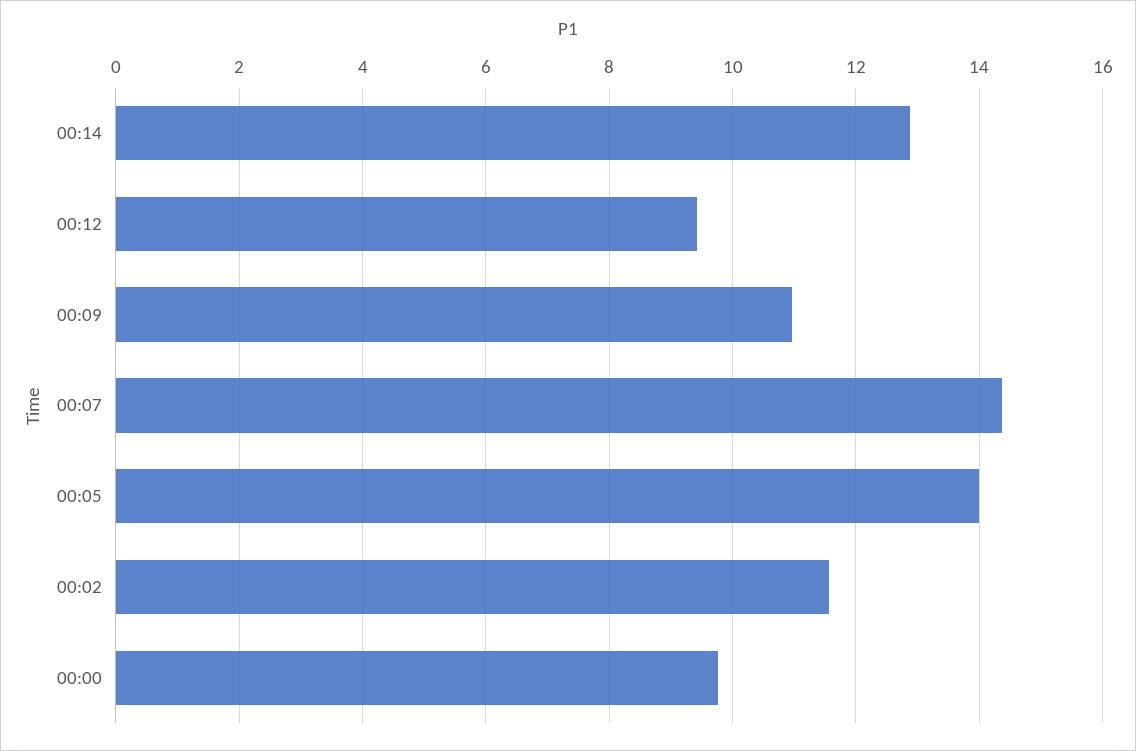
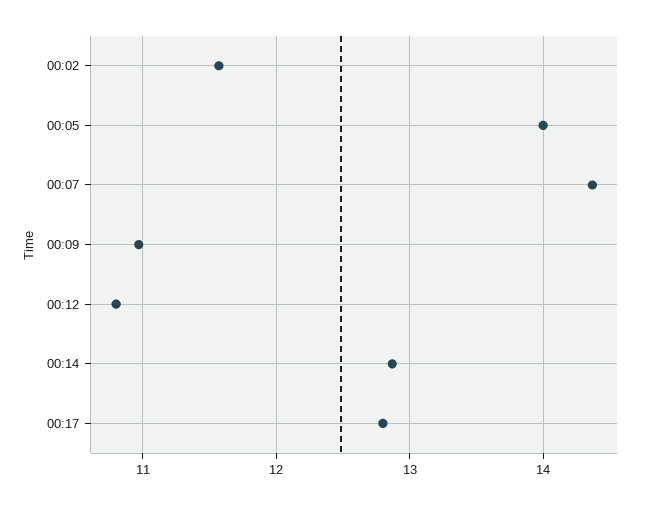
00:12: 9.4 -> 10.8
00:00: 9.8 -> none
00:17: none -> 12.8

